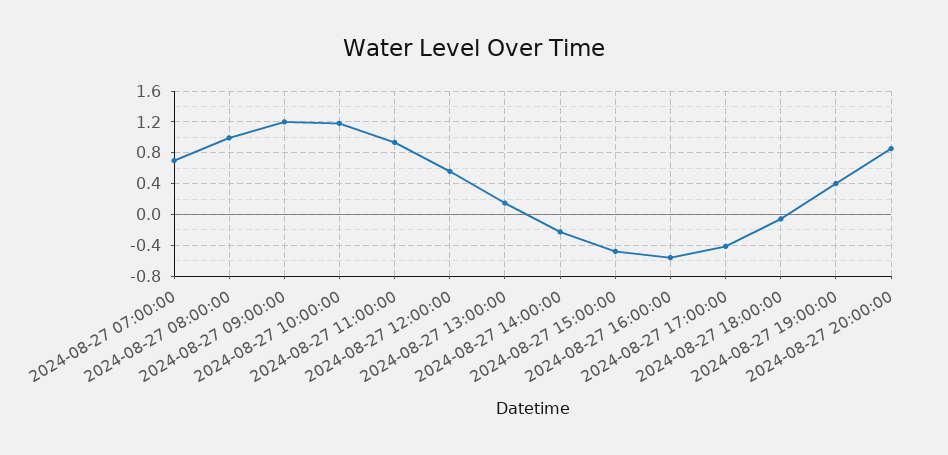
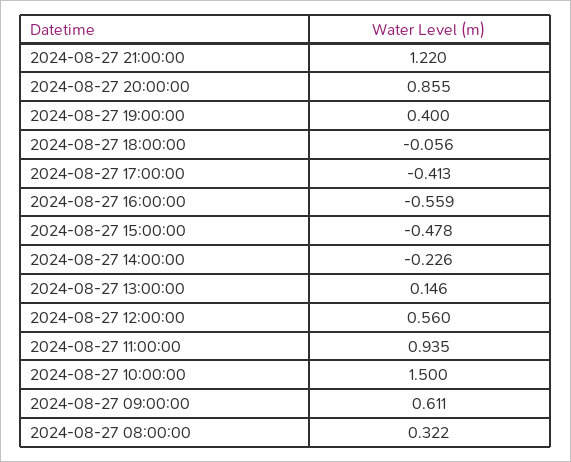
2024-08-27 07:00:00: 0.7 -> none
2024-08-27 08:00:00: 1 -> 0.322
2024-08-27 09:00:00: 1.2 -> 0.611
2024-08-27 10:00:00: 1.2 -> 1.5
2024-08-27 21:00:00: none -> 1.22

